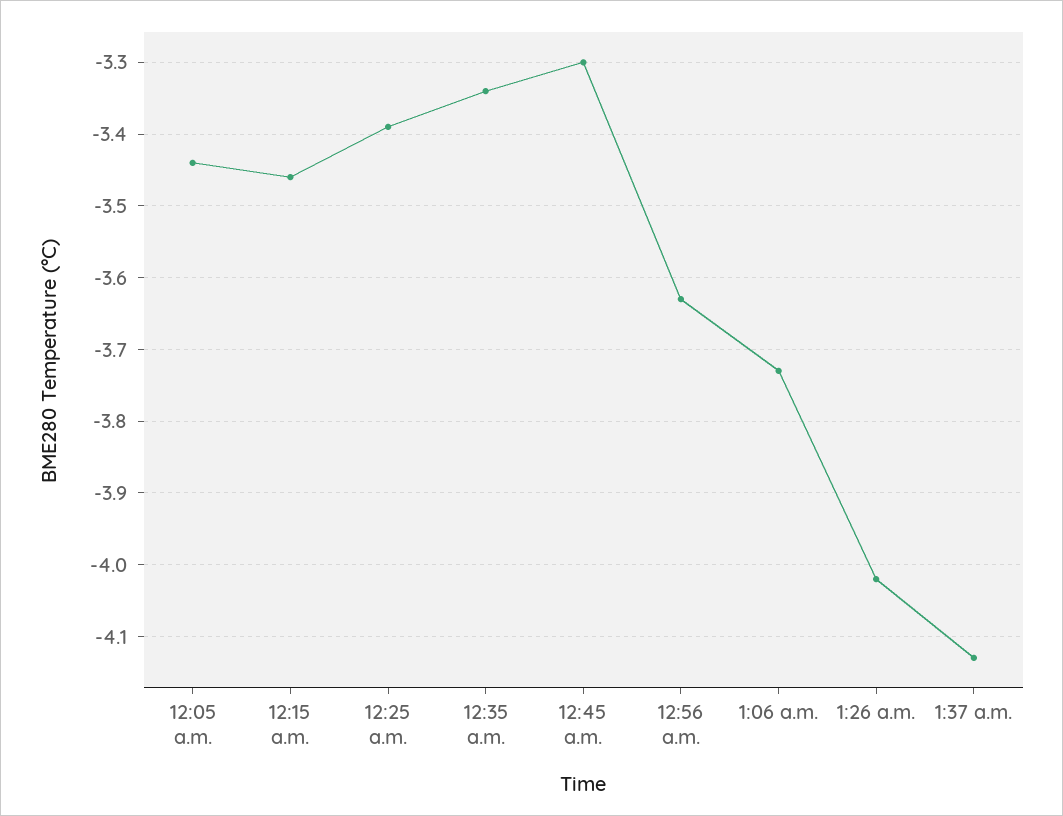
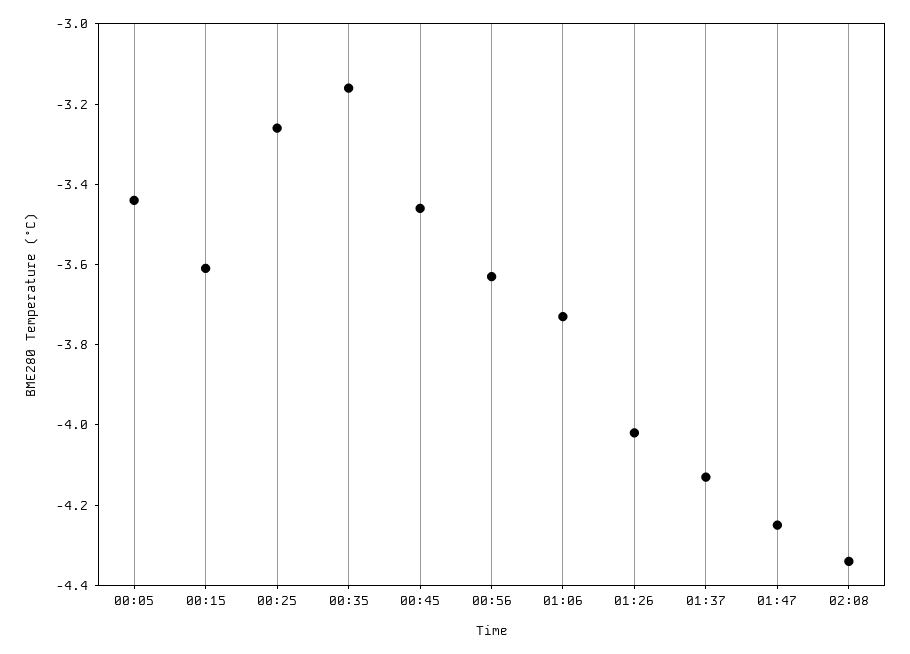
12:15 a.m.: -3.46 -> -3.6
12:25 a.m.: -3.39 -> -3.25
12:35 a.m.: -3.34 -> -3.15
12:45 a.m.: -3.3 -> -3.45
01:47: none -> -4.25
02:08: none -> -4.35

